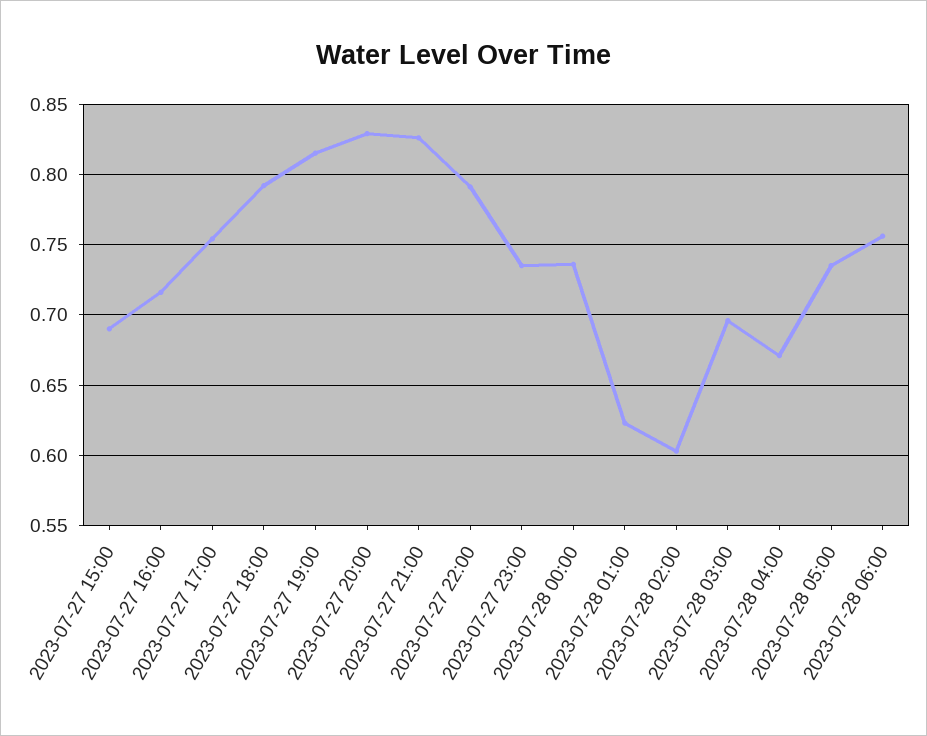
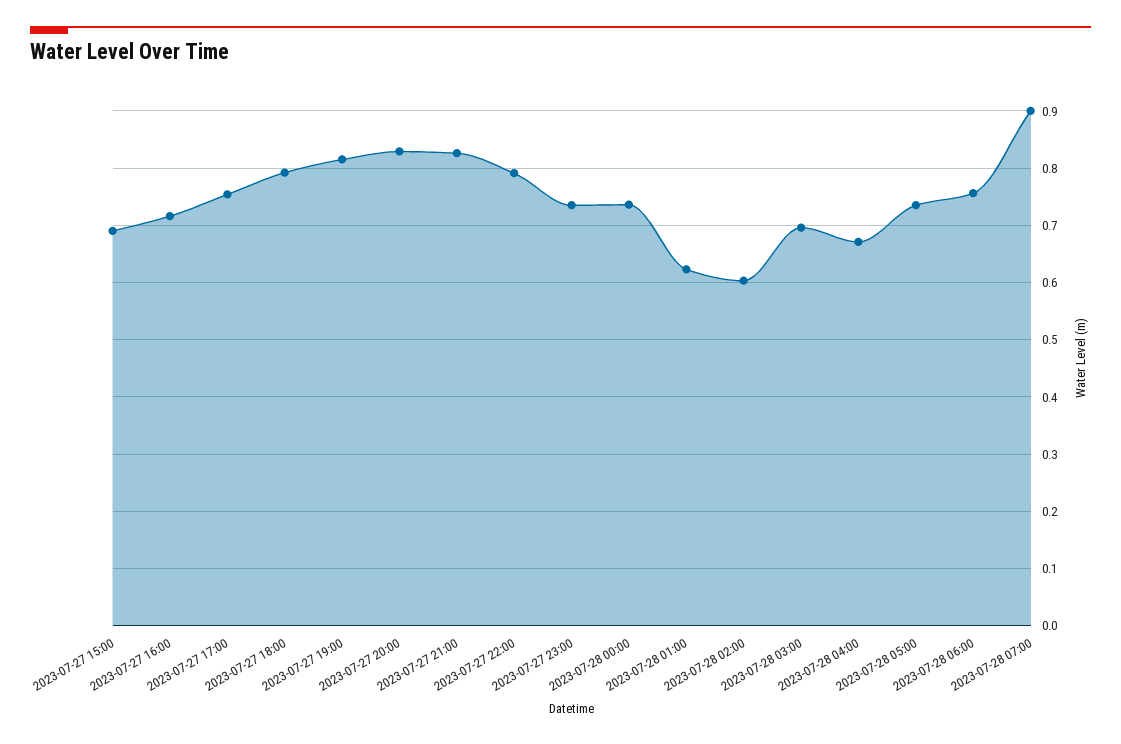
2023-07-28 07:00: none -> 0.9

